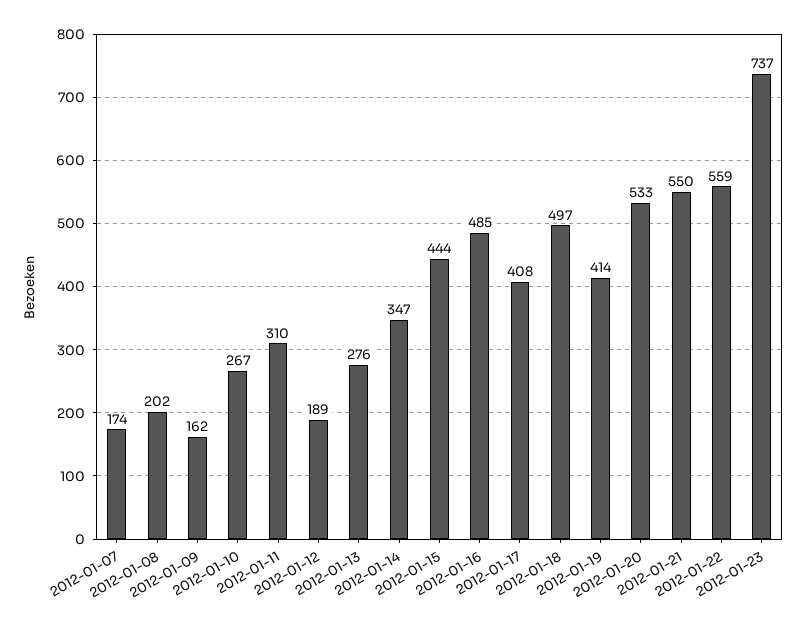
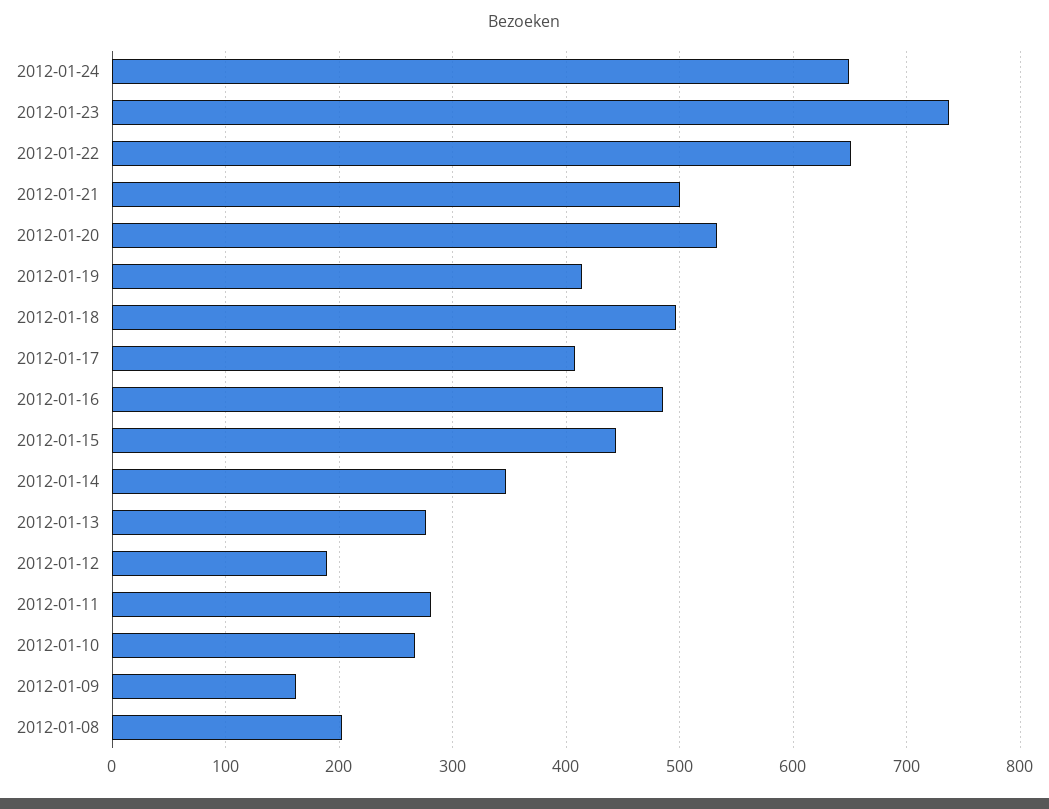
2012-01-07: 174 -> none
2012-01-11: 310 -> 280
2012-01-21: 550 -> 500
2012-01-22: 559 -> 650
2012-01-24: none -> 650

